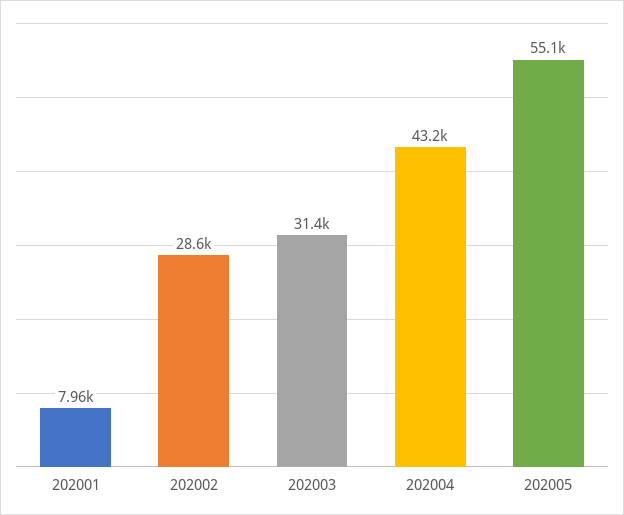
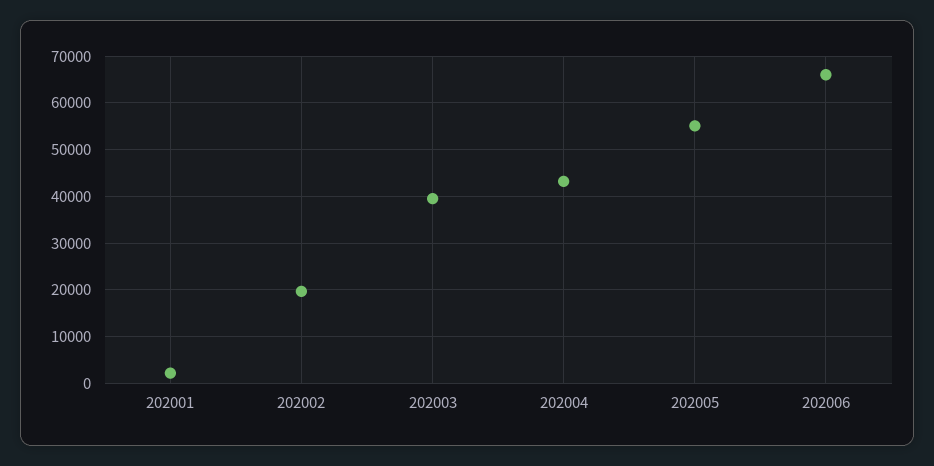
202001: 7960 -> 2000
202002: 28600 -> 20000
202003: 31400 -> 40000
202006: none -> 66000

